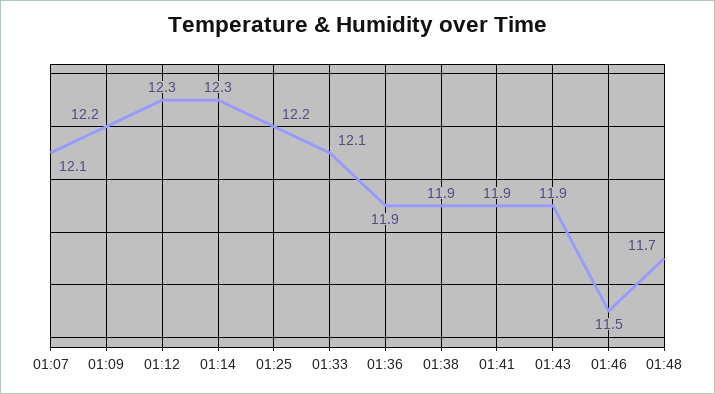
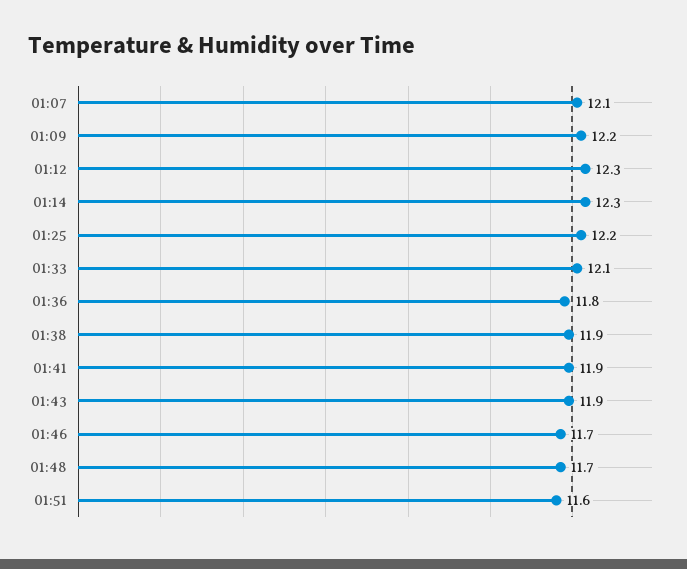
01:36: 11.9 -> 11.8
01:46: 11.5 -> 11.7
01:51: none -> 11.6

